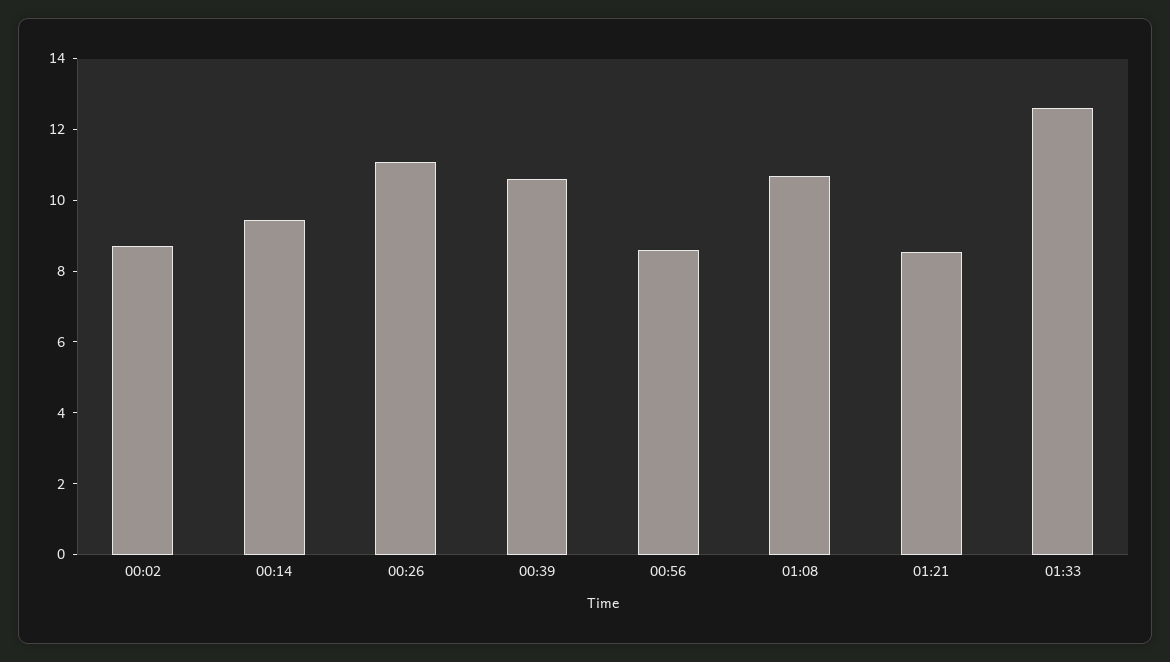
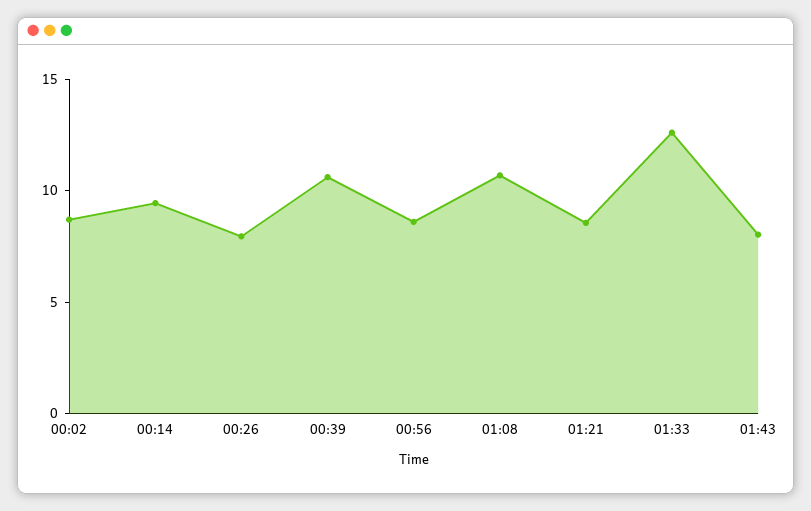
00:26: 11 -> 8
01:43: none -> 8

